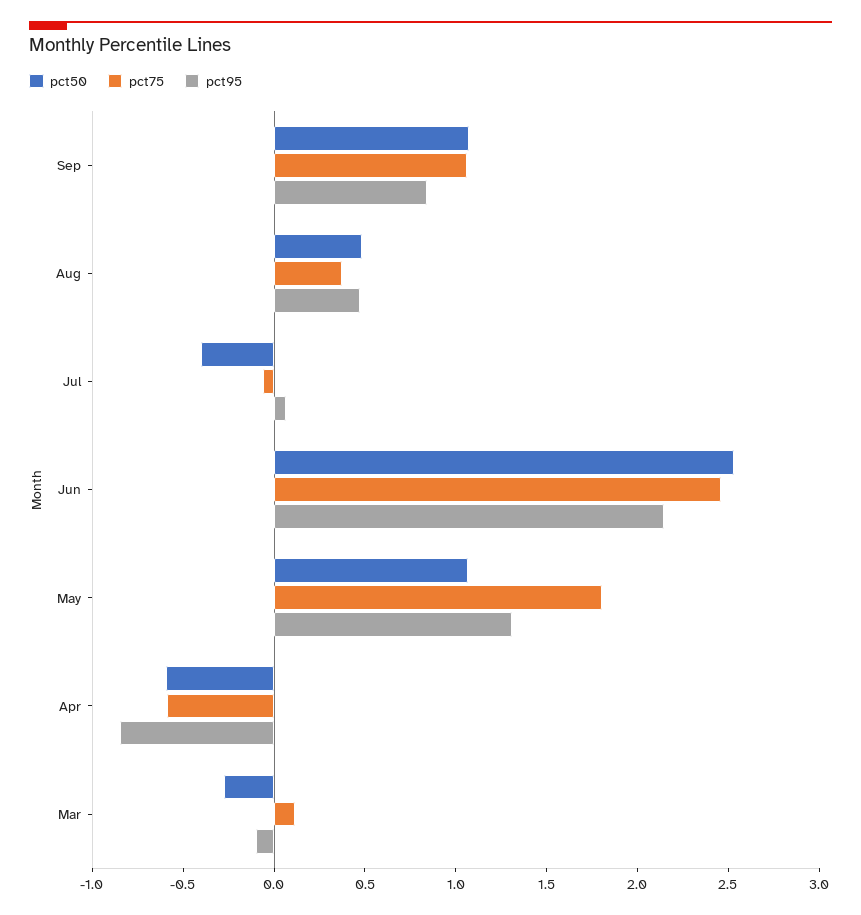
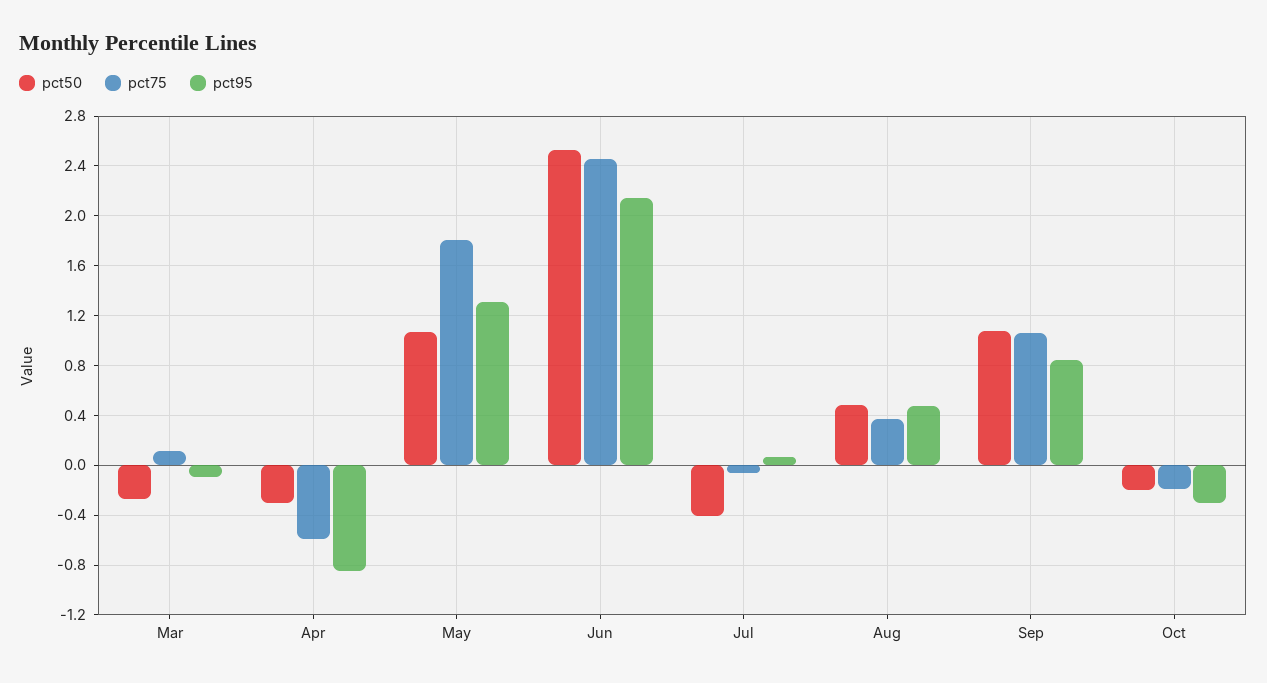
pct50, Apr: -0.6 -> -0.3
pct50, Oct: none -> -0.2
pct75, Oct: none -> -0.2
pct95, Oct: none -> -0.3

